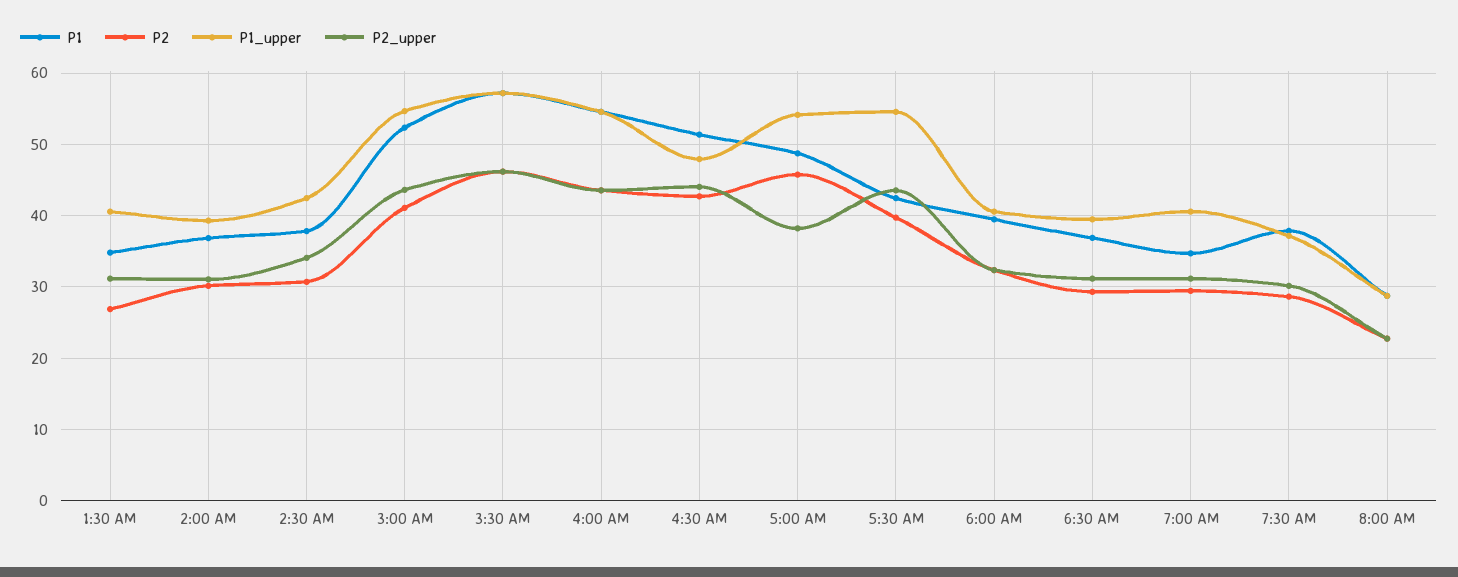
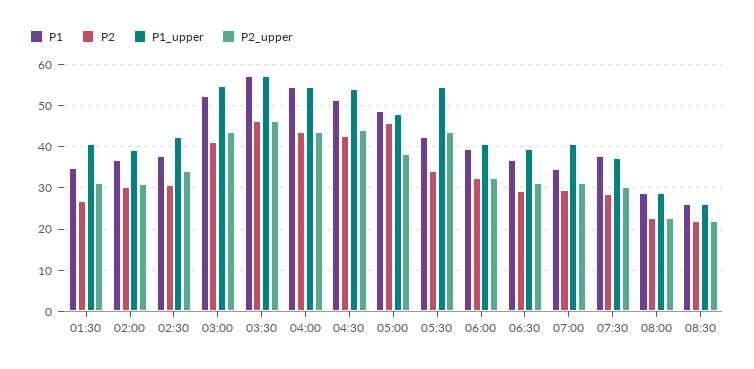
P1_upper, 4:30 AM: 48 -> 54
P1_upper, 5:00 AM: 54 -> 48
P2, 5:30 AM: 40 -> 34
P1, 08:30: none -> 26
P2, 08:30: none -> 22
P1_upper, 08:30: none -> 26
P2_upper, 08:30: none -> 22

